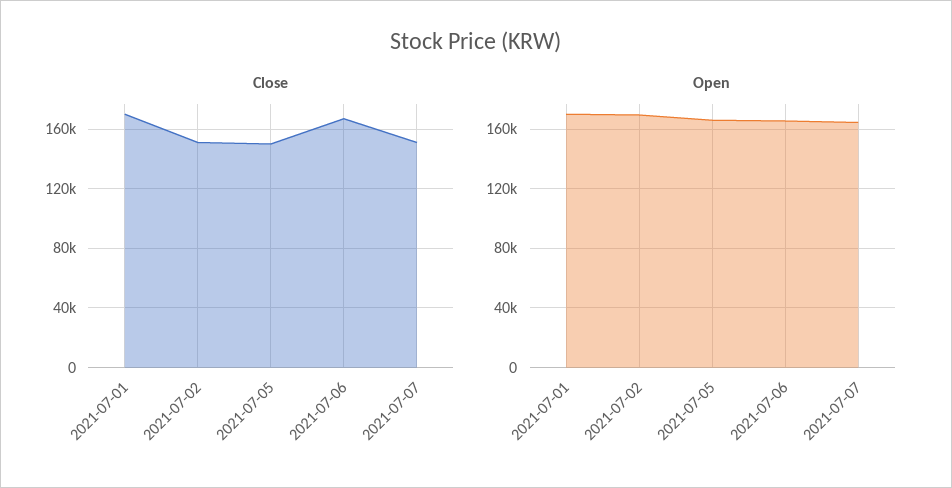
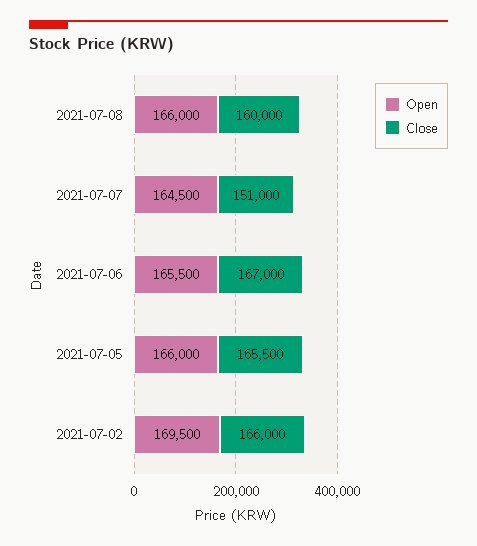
Close, 2021-07-01: 170000 -> none
Close, 2021-07-02: 150000 -> 166000
Close, 2021-07-05: 150000 -> 165500
Open, 2021-07-01: 170000 -> none
Open, 2021-07-08: none -> 166000
Close, 2021-07-08: none -> 160000

